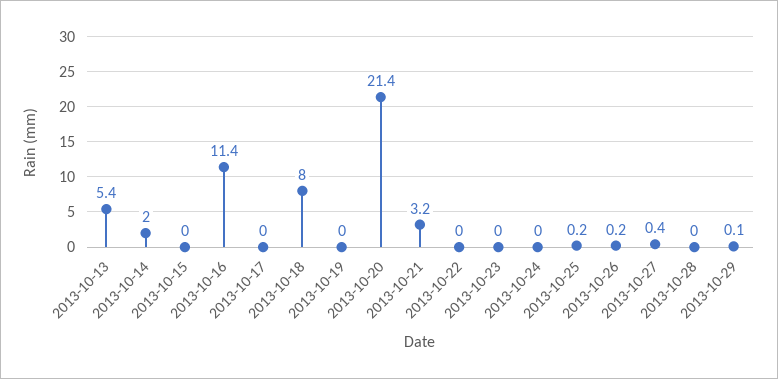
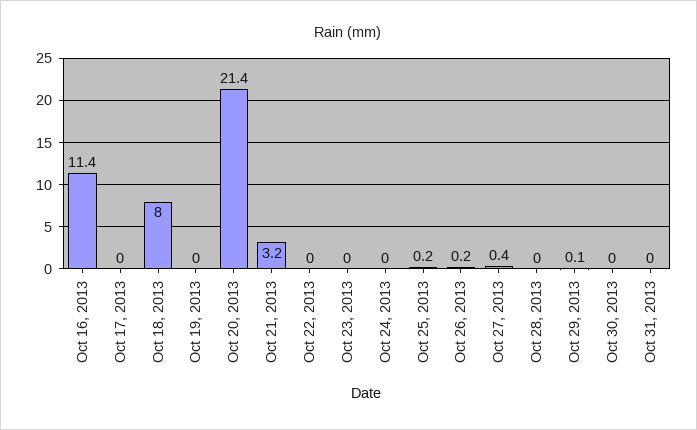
2013-10-13: 5.4 -> none
2013-10-14: 2 -> none
2013-10-15: 0 -> none
Oct 30, 2013: none -> 0
Oct 31, 2013: none -> 0

